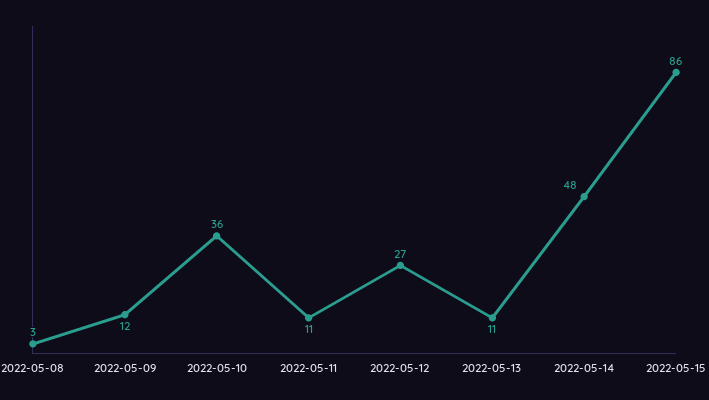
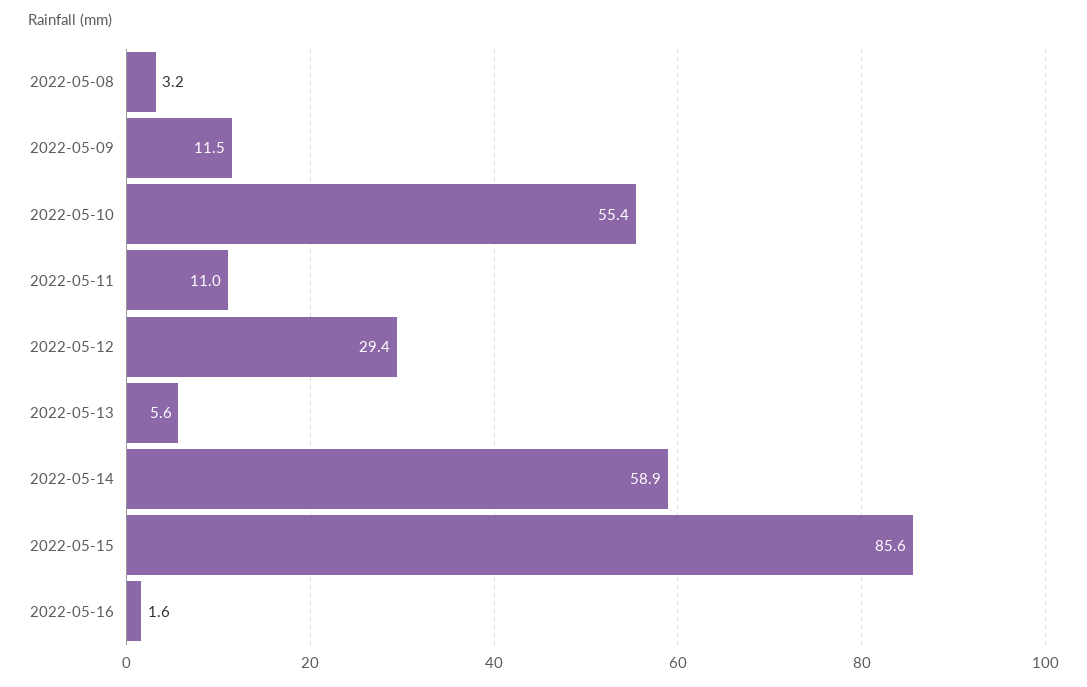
2022-05-10: 36 -> 55.4
2022-05-12: 27 -> 29.4
2022-05-13: 11 -> 5.6
2022-05-14: 48 -> 58.9
2022-05-16: none -> 1.6

